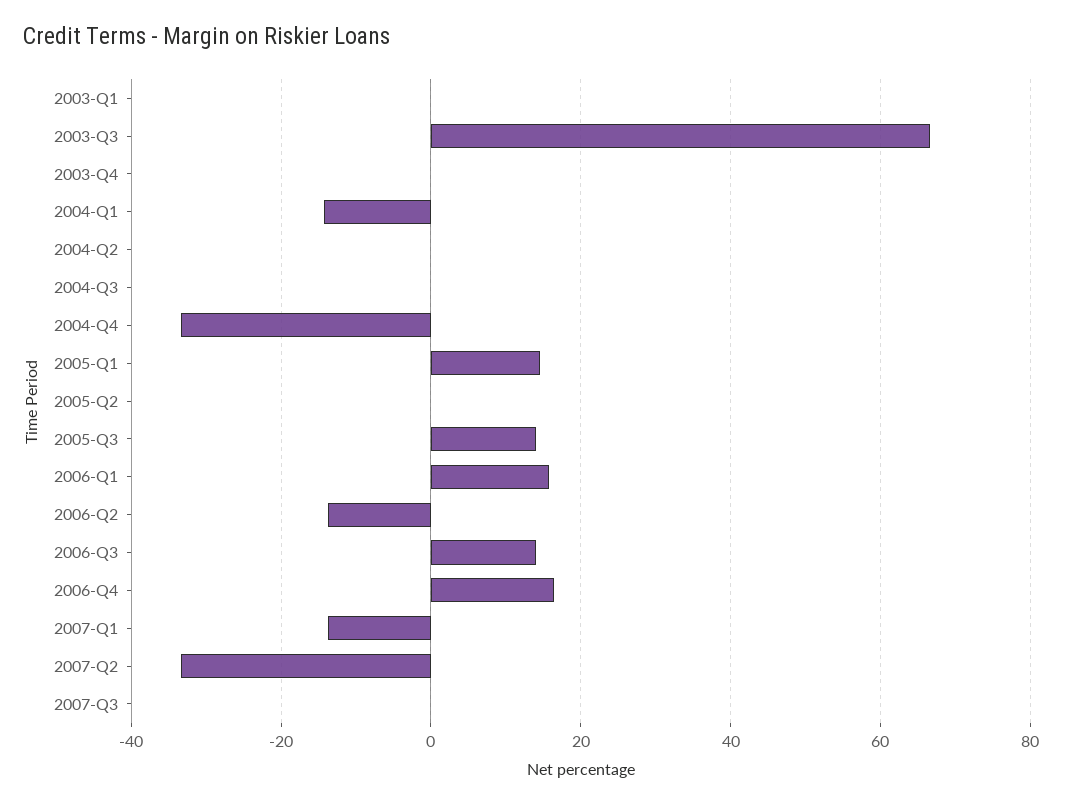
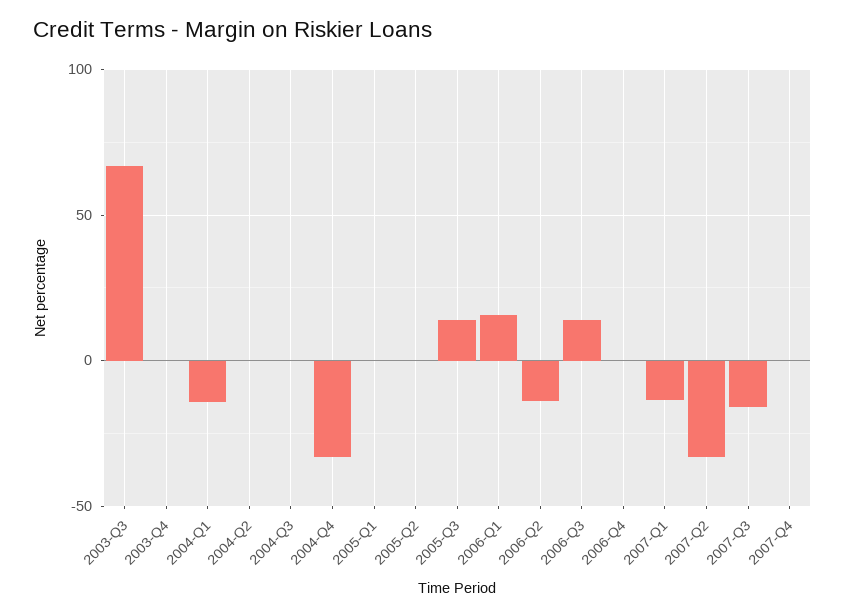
2003-Q1: 0 -> none
2005-Q1: 14 -> 0
2006-Q4: 16 -> 0
2007-Q3: 0 -> -15
2007-Q4: none -> 0

